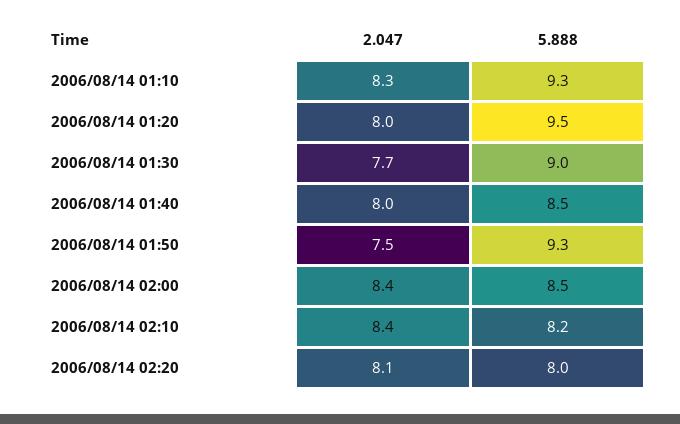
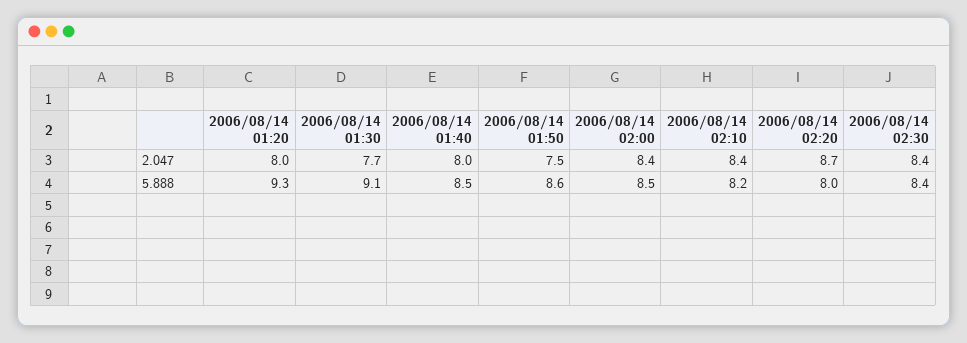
2.047, 2006/08/14 01:10: 8.3 -> none
5.888, 2006/08/14 01:10: 9.3 -> none
5.888, 2006/08/14 01:20: 9.5 -> 9.3
5.888, 2006/08/14 01:30: 9 -> 9.1
5.888, 2006/08/14 01:50: 9.3 -> 8.6
2.047, 2006/08/14 02:20: 8.1 -> 8.7
2.047, 2006/08/14 02:30: none -> 8.4
5.888, 2006/08/14 02:30: none -> 8.4

